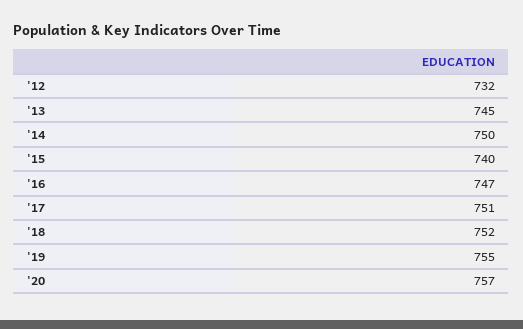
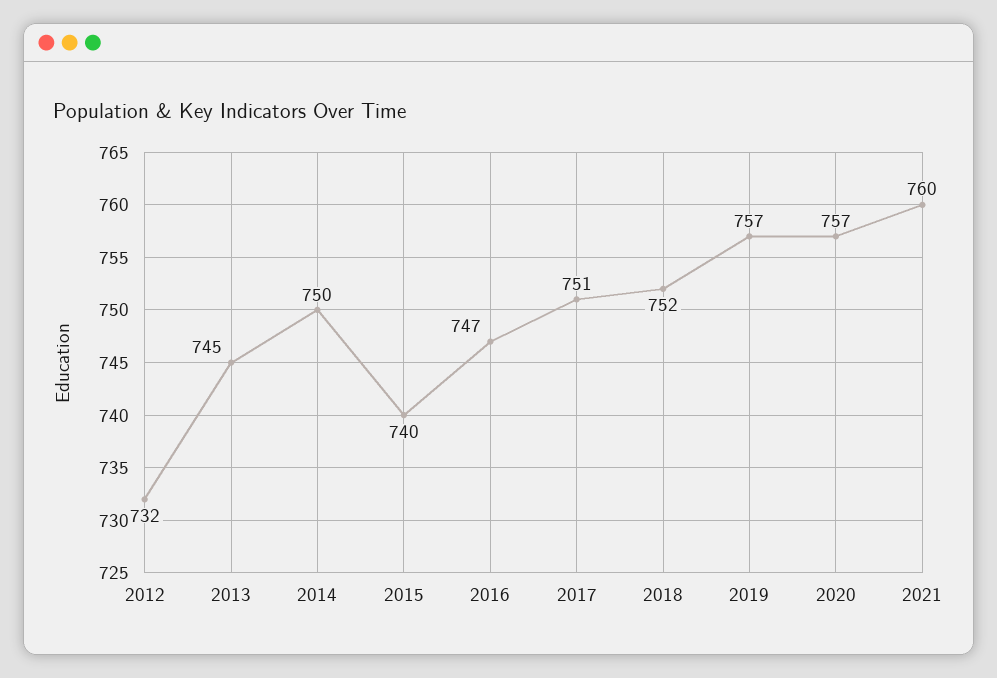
'19: 755 -> 757
2021: none -> 760

